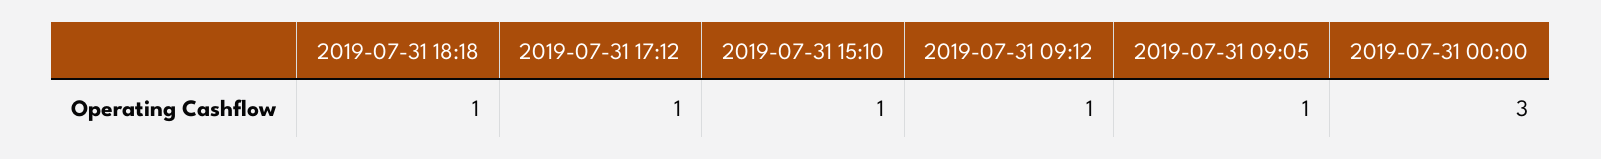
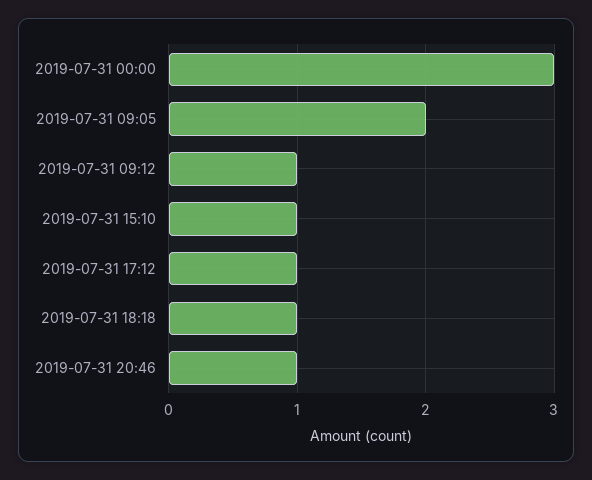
2019-07-31 09:05: 1 -> 2
2019-07-31 20:46: none -> 1

